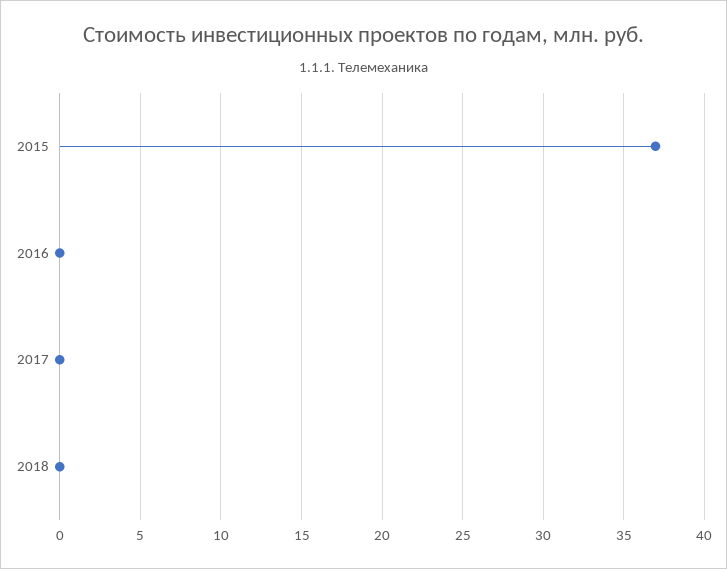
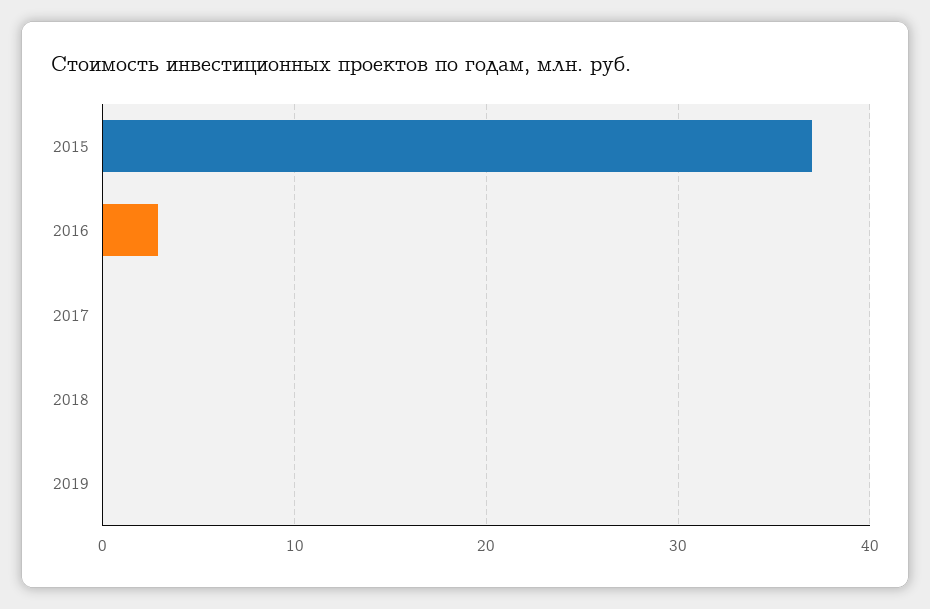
2016: 0 -> 3
2019: none -> 0

